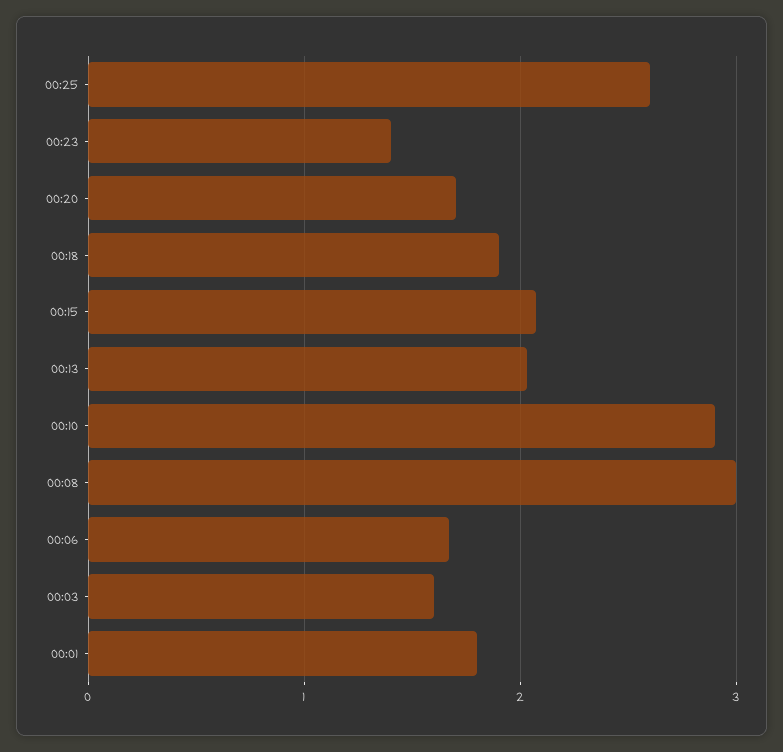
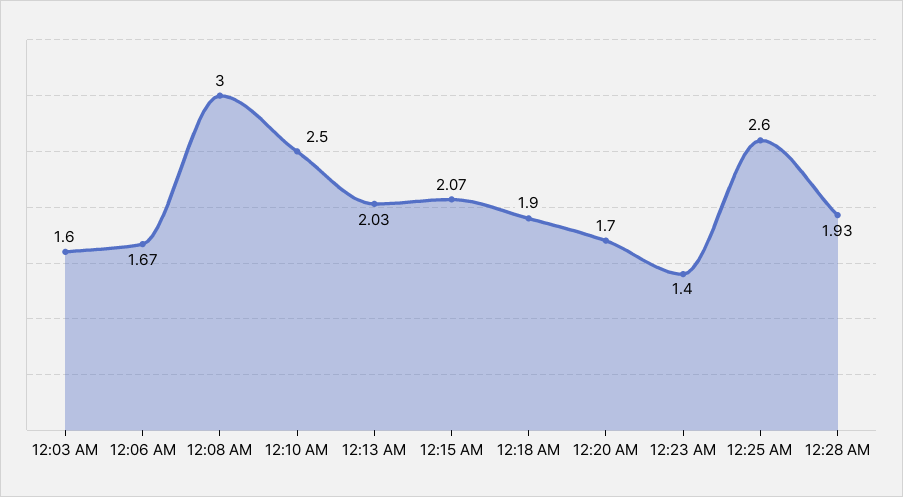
00:10: 2.9 -> 2.5
00:01: 1.8 -> none
12:28 AM: none -> 1.93

